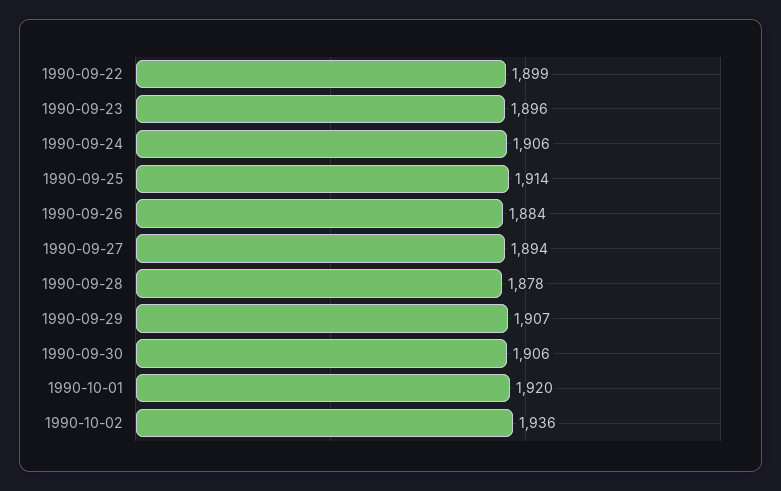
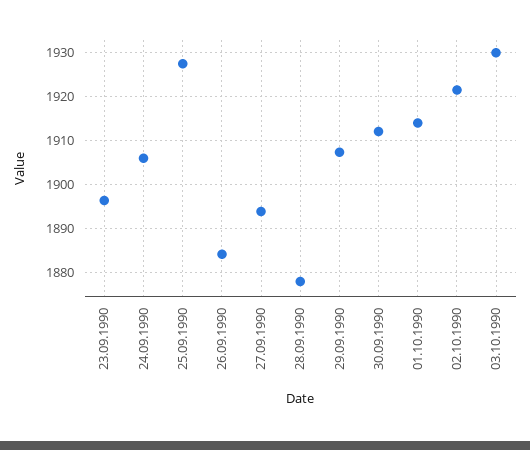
1990-09-22: 1899 -> none
1990-09-25: 1914 -> 1928
1990-09-30: 1906 -> 1912
1990-10-01: 1920 -> 1914
1990-10-02: 1936 -> 1922
03.10.1990: none -> 1930

